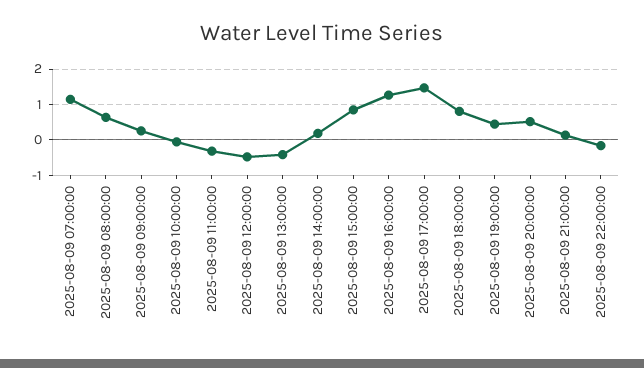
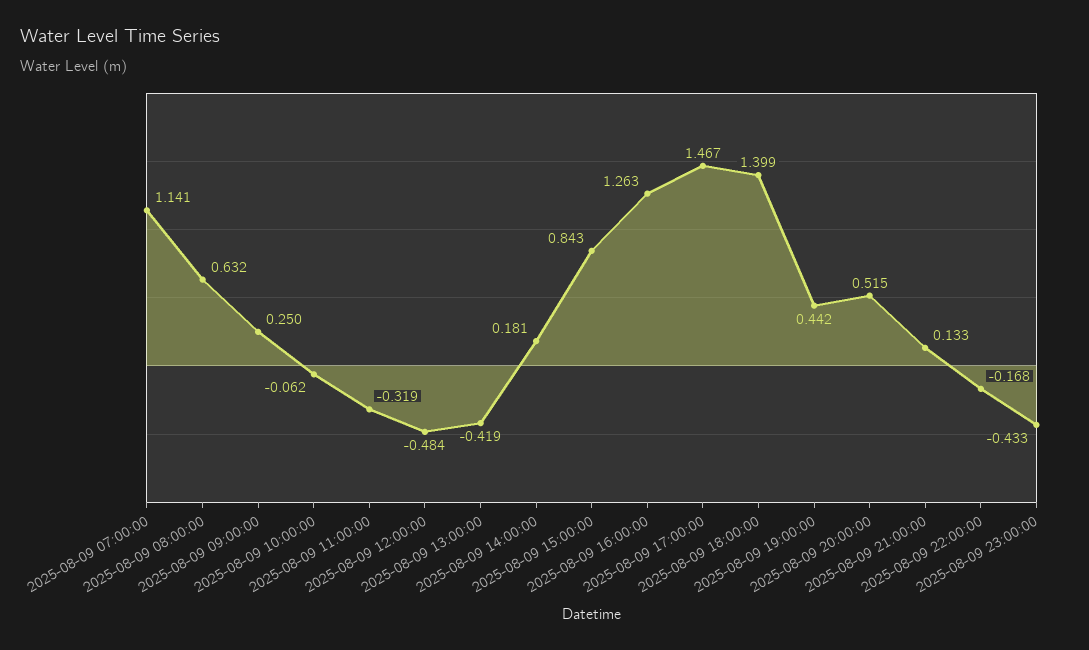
2025-08-09 18:00:00: 0.8 -> 1.399
2025-08-09 23:00:00: none -> -0.433

